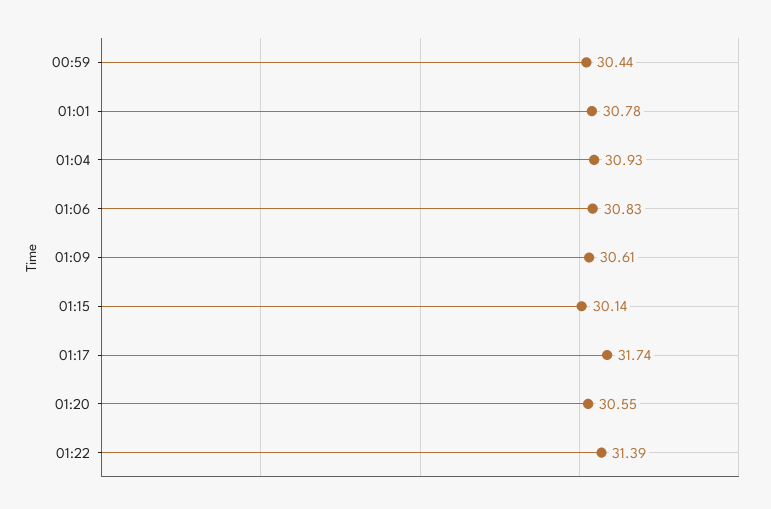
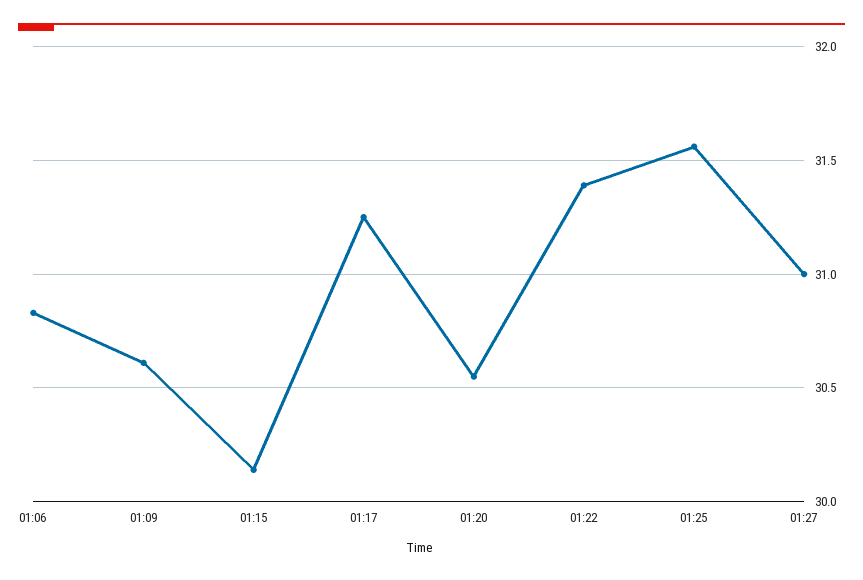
00:59: 30.44 -> none
01:01: 30.78 -> none
01:04: 30.93 -> none
01:17: 31.74 -> 31.25
01:25: none -> 31.55
01:27: none -> 31

